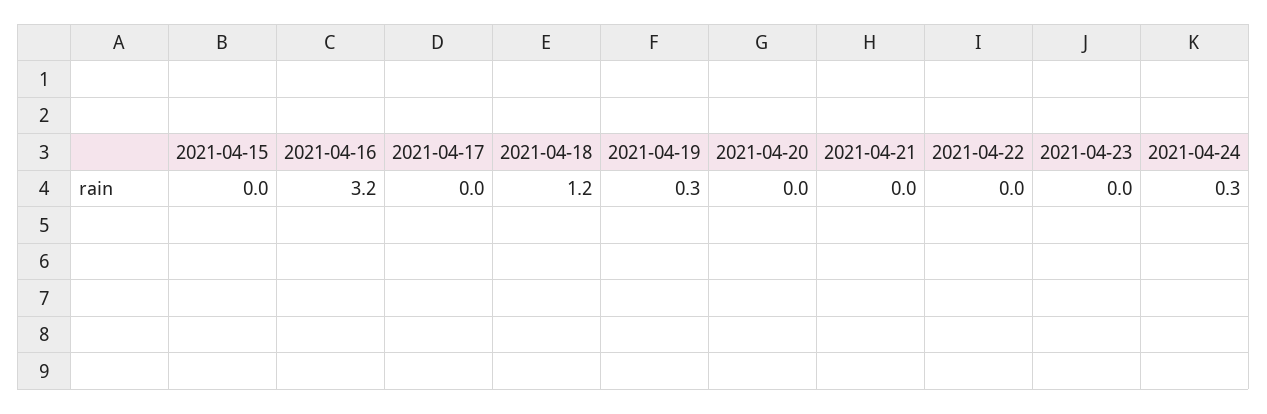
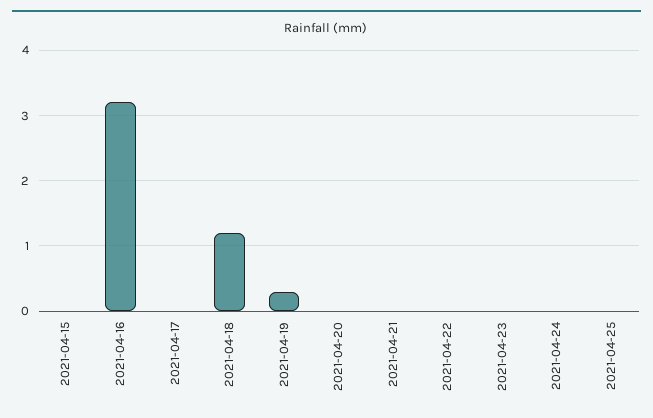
2021-04-24: 0.3 -> 0
2021-04-25: none -> 0

